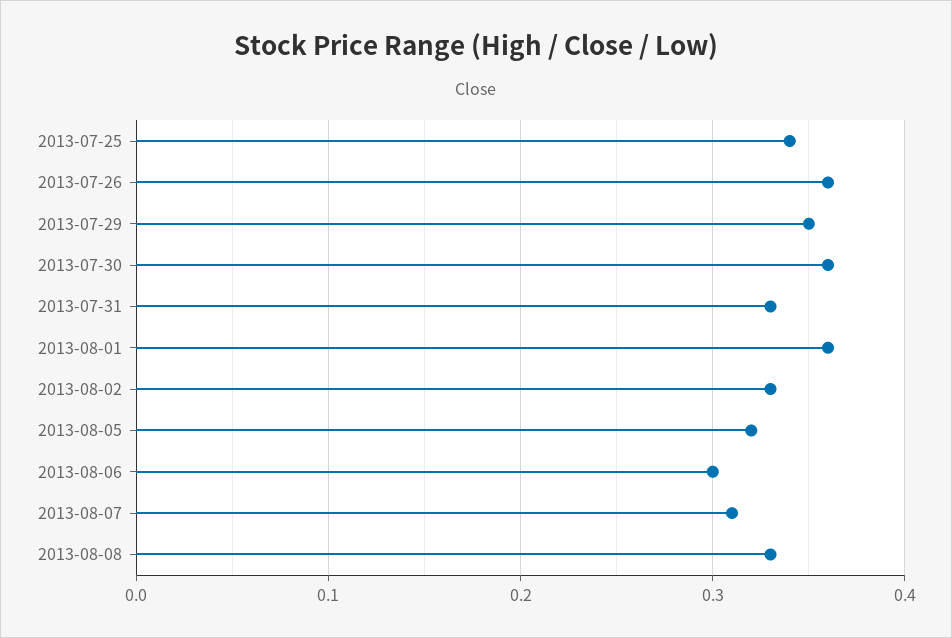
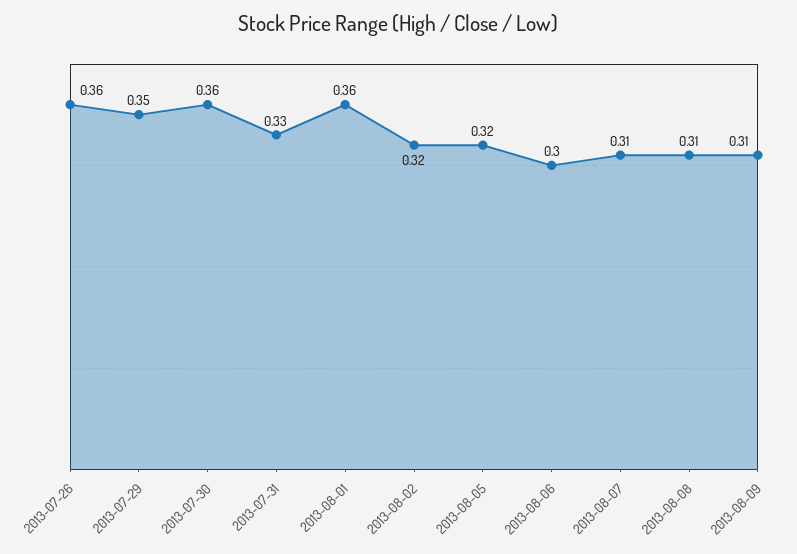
2013-07-25: 0.34 -> none
2013-08-02: 0.33 -> 0.32
2013-08-08: 0.33 -> 0.31
2013-08-09: none -> 0.31

